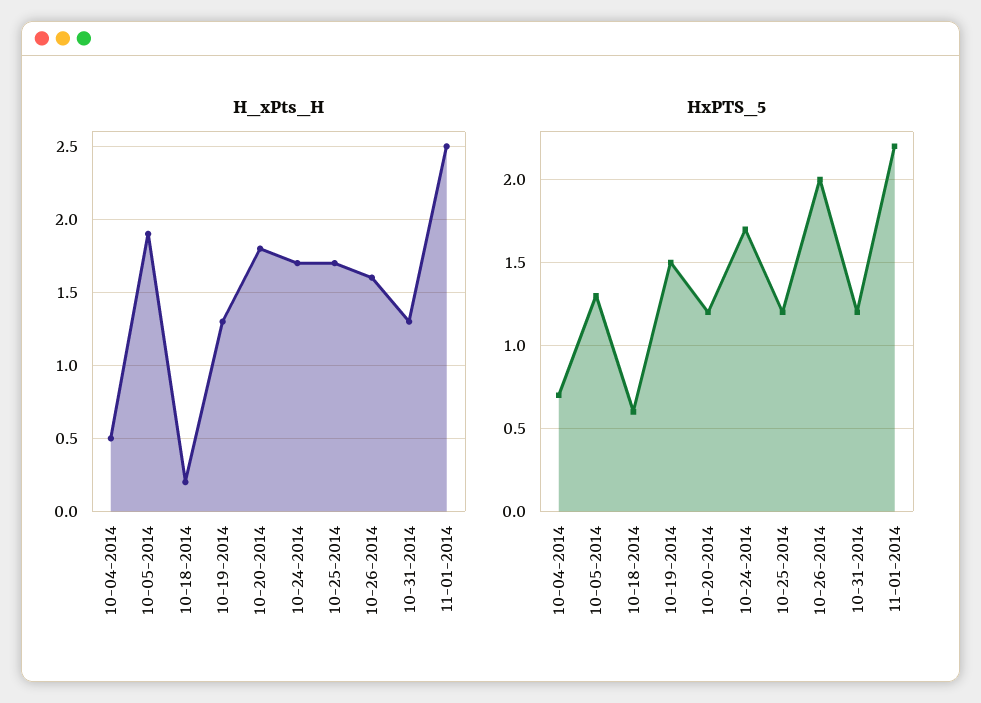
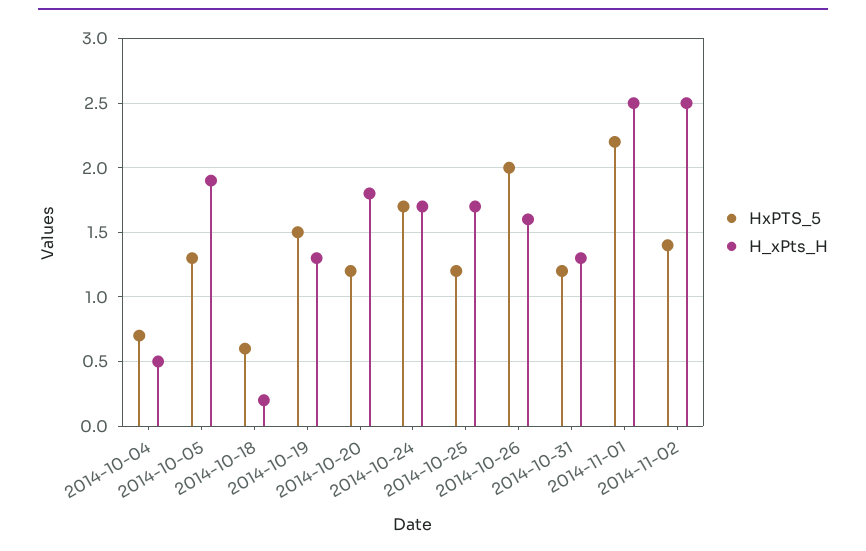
HxPTS_5, 2014-11-02: none -> 1.4
H_xPts_H, 2014-11-02: none -> 2.5

